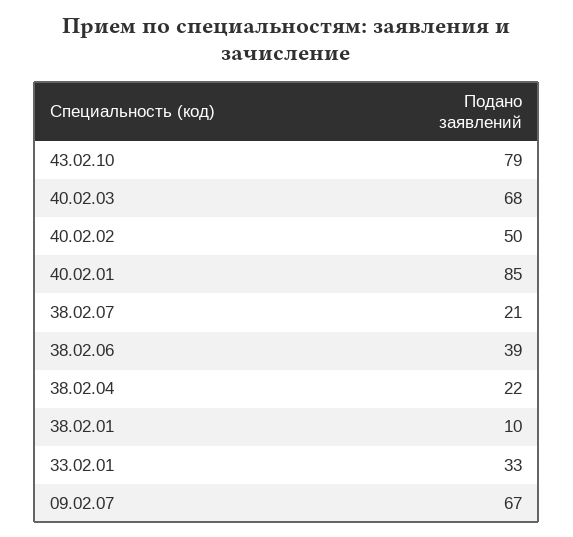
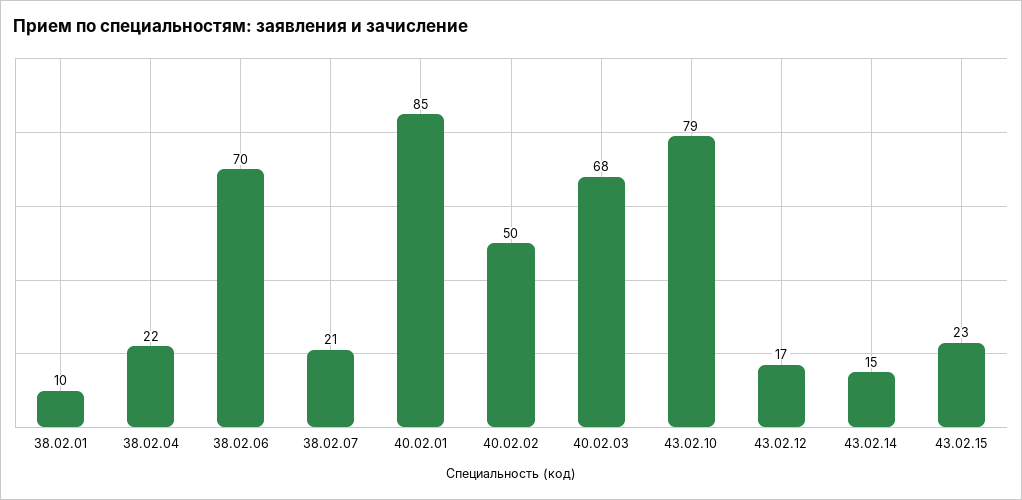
38.02.06: 39 -> 70
33.02.01: 33 -> none
09.02.07: 67 -> none
43.02.12: none -> 17
43.02.14: none -> 15
43.02.15: none -> 23

